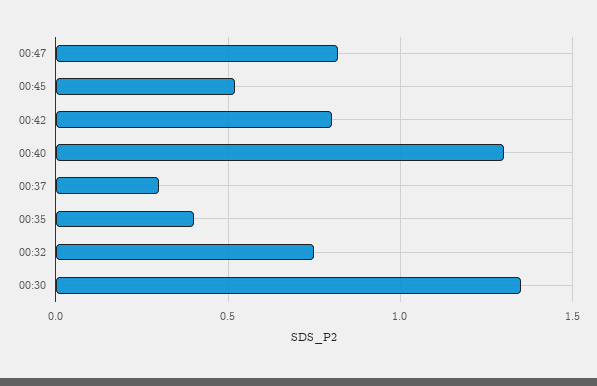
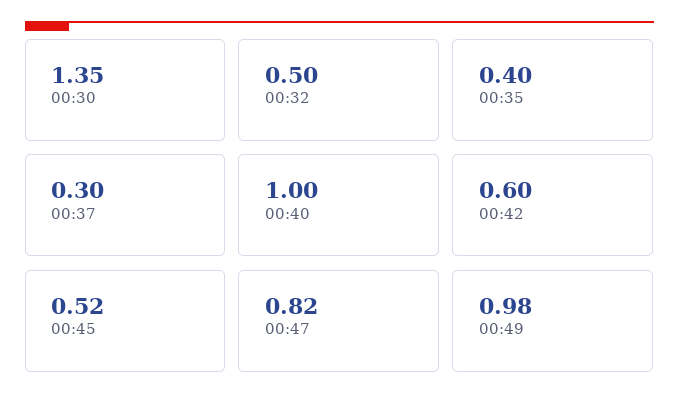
00:42: 0.8 -> 0.6
00:40: 1.3 -> 1
00:32: 0.75 -> 0.5
00:49: none -> 0.98

